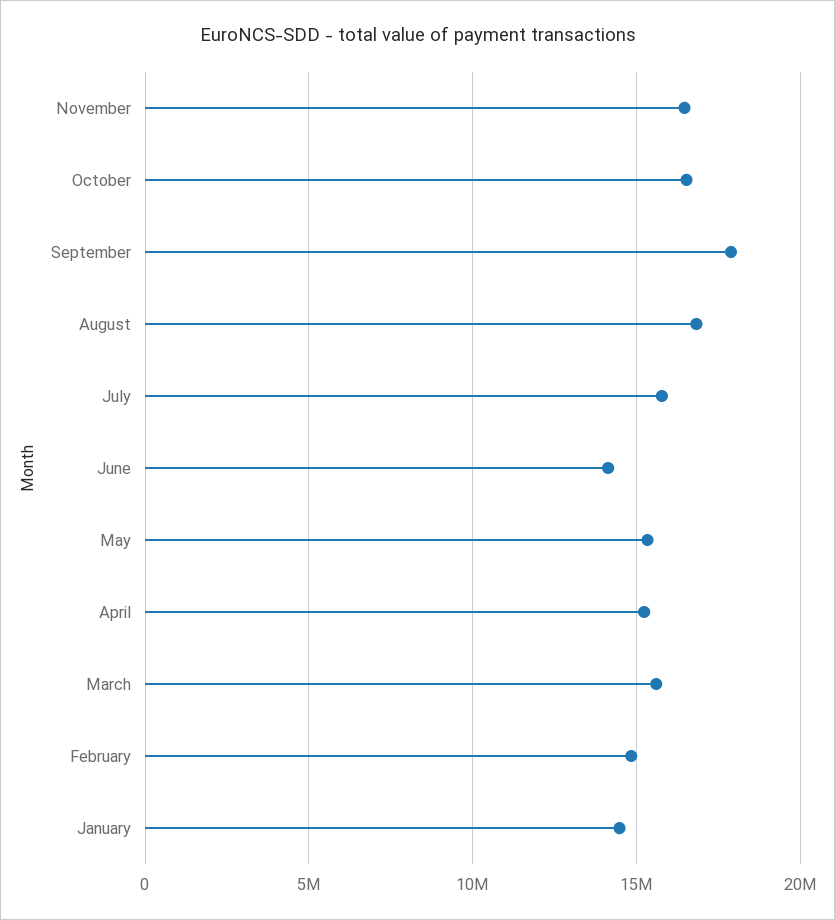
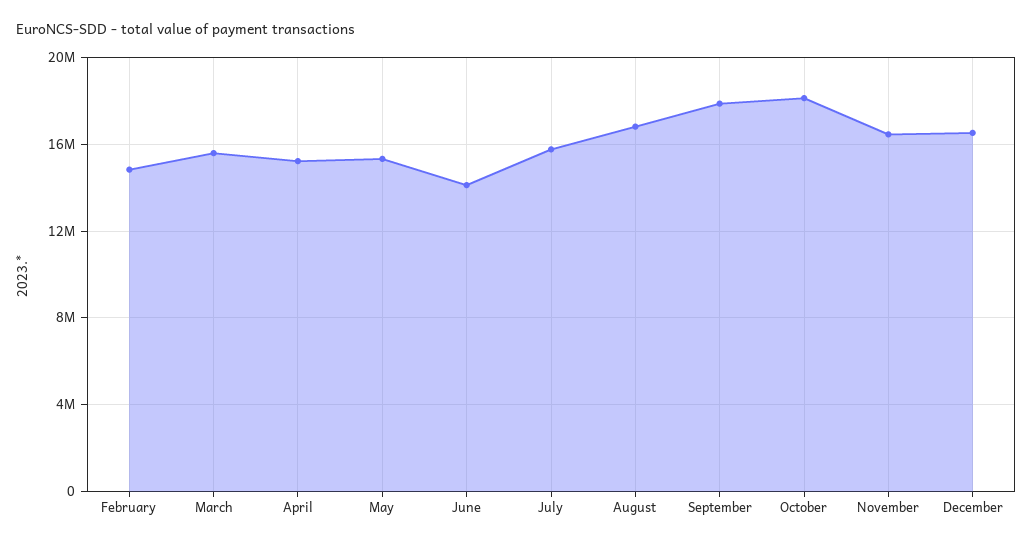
October: 16500000 -> 18000000
January: 14500000 -> none
December: none -> 16500000

